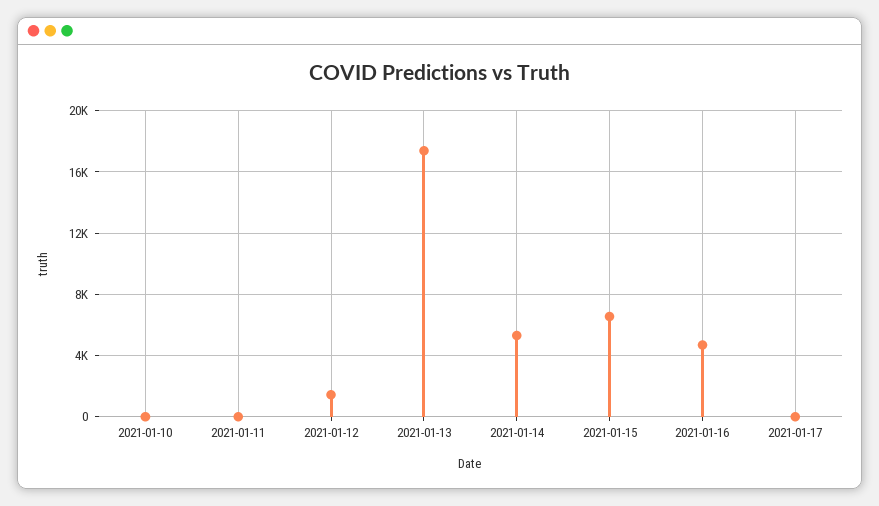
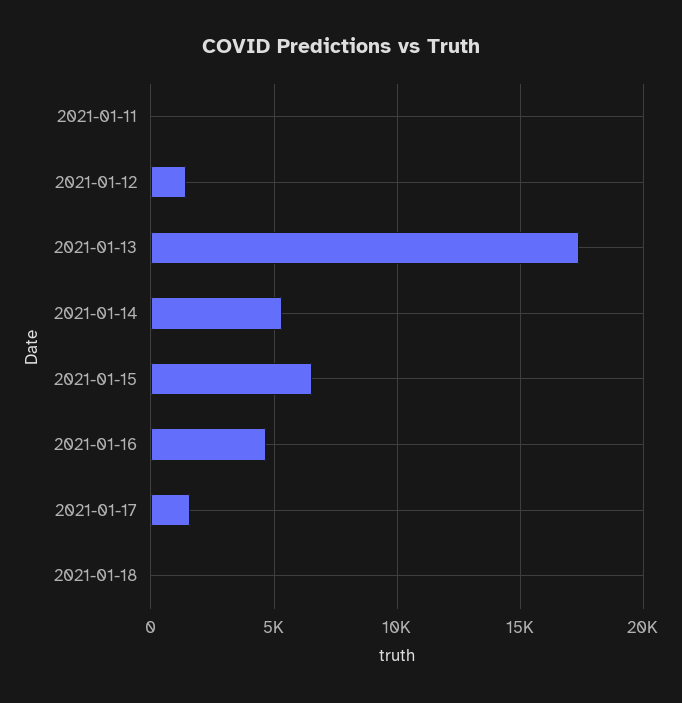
2021-01-10: 0 -> none
2021-01-17: 0 -> 1500
2021-01-18: none -> 0

